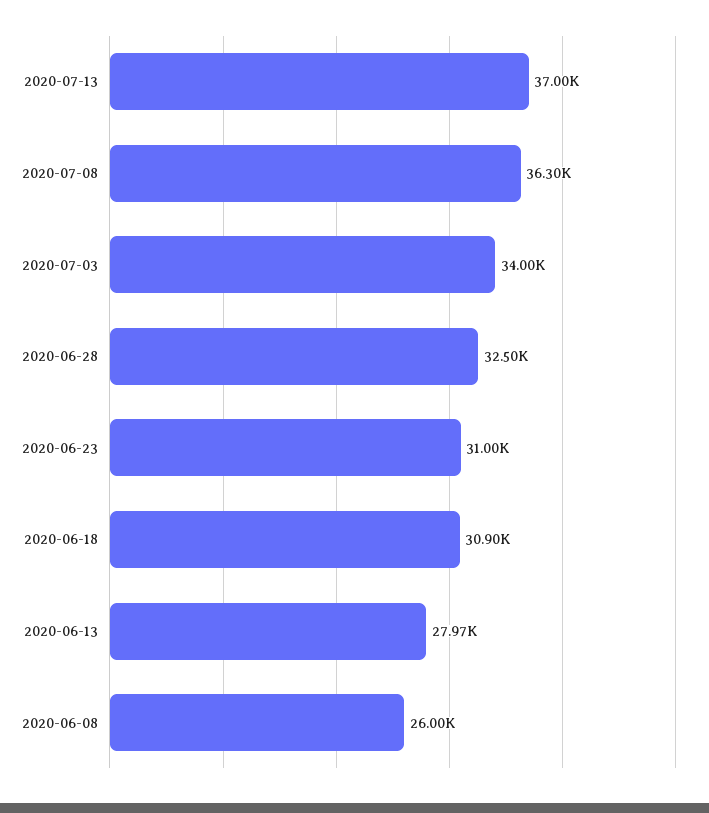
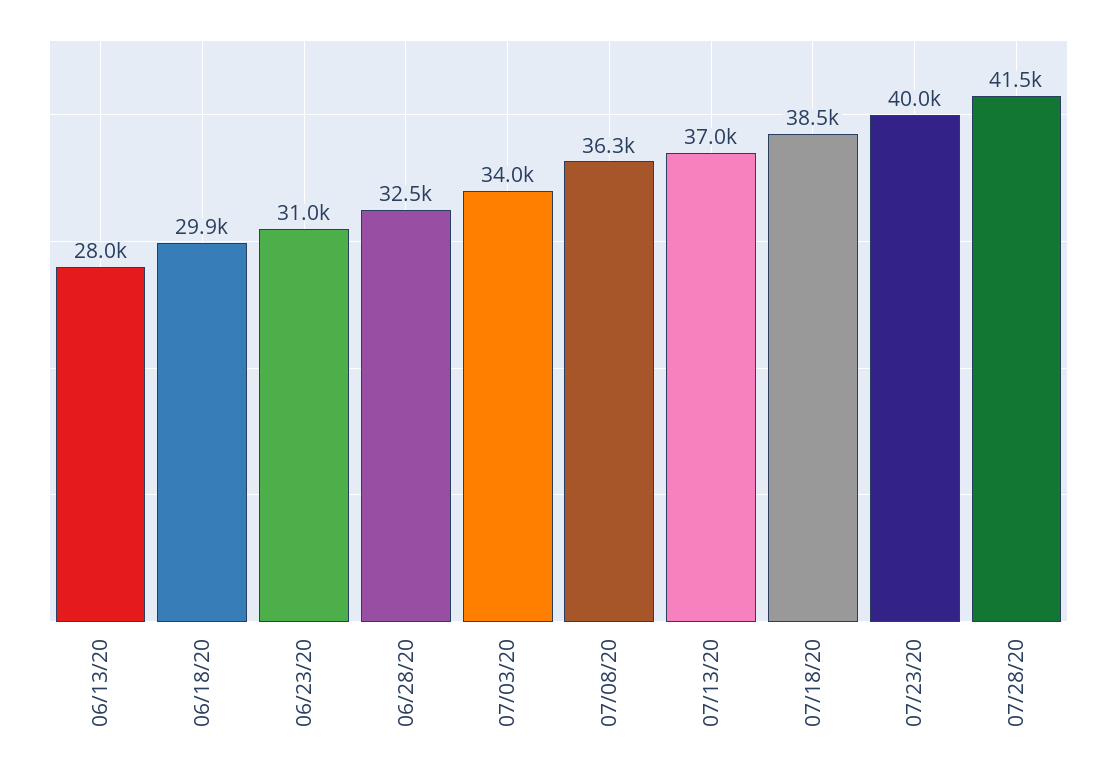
2020-06-18: 30900 -> 29900
2020-06-08: 26000 -> none
07/18/20: none -> 38500
07/23/20: none -> 40000
07/28/20: none -> 41500

